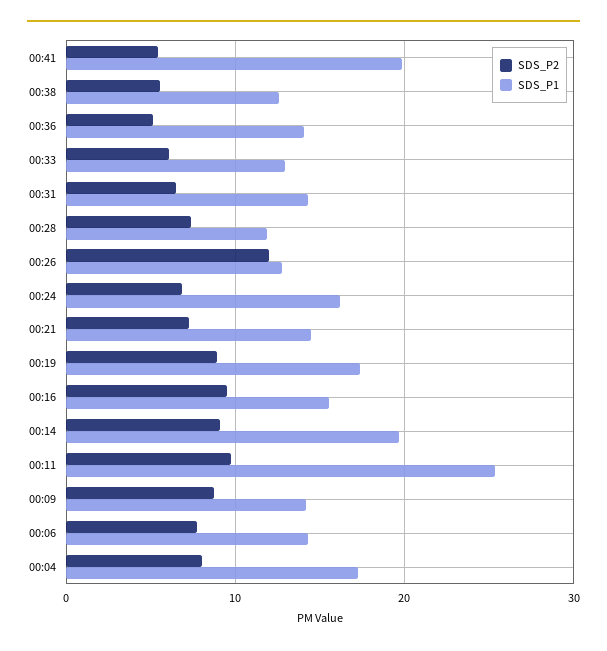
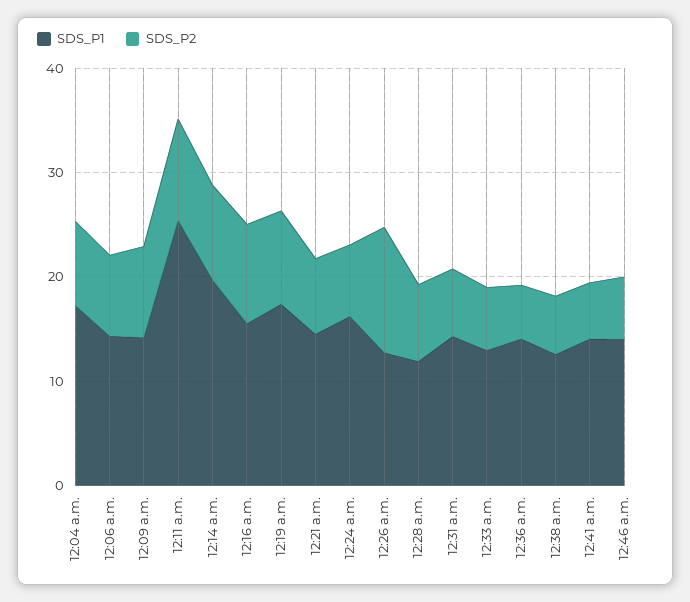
SDS_P1, 00:41: 20 -> 14
SDS_P1, 12:46 a.m.: none -> 14
SDS_P2, 12:46 a.m.: none -> 6

